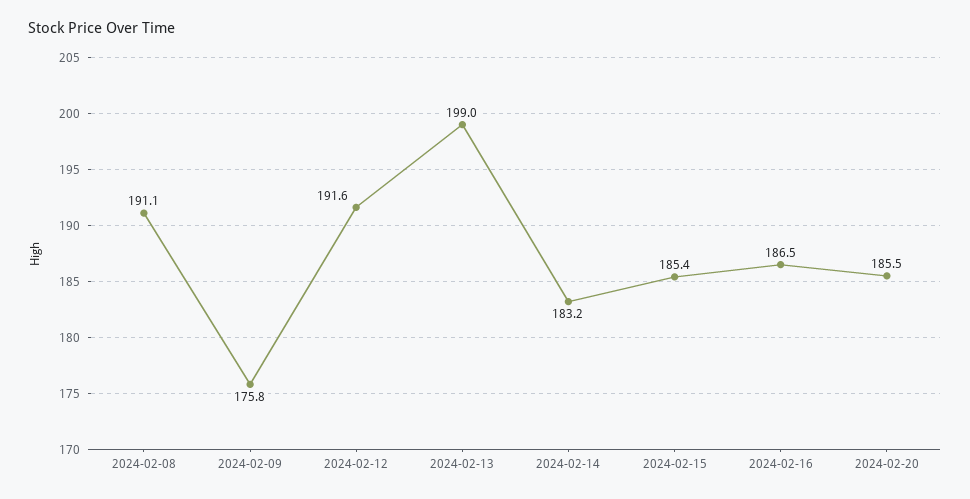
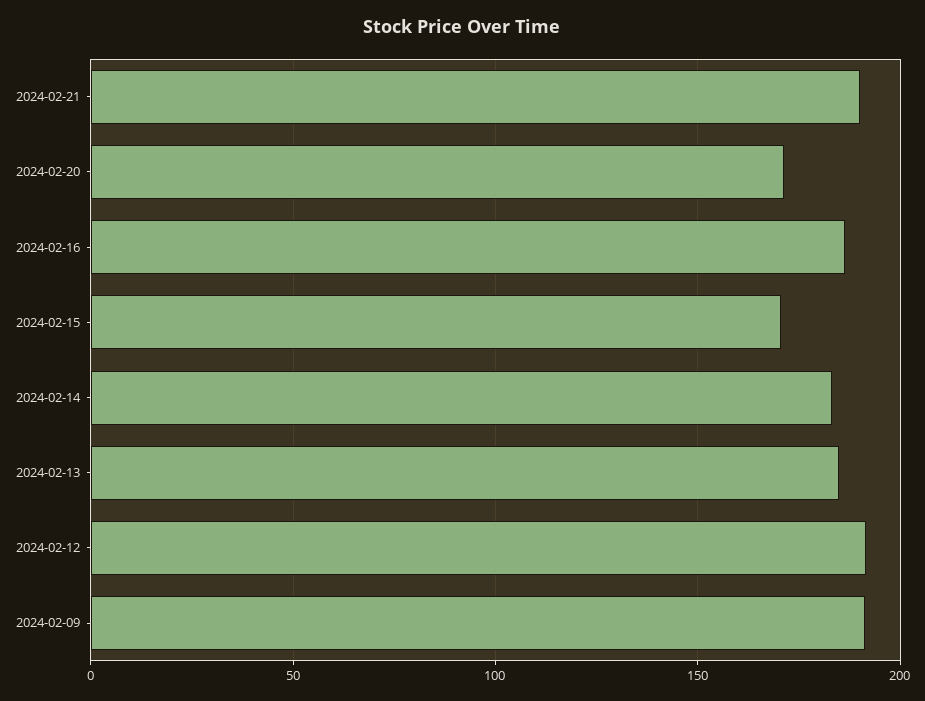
2024-02-08: 191.1 -> none
2024-02-09: 175.8 -> 190
2024-02-13: 199 -> 185
2024-02-15: 185.4 -> 170
2024-02-20: 185.5 -> 170
2024-02-21: none -> 190

